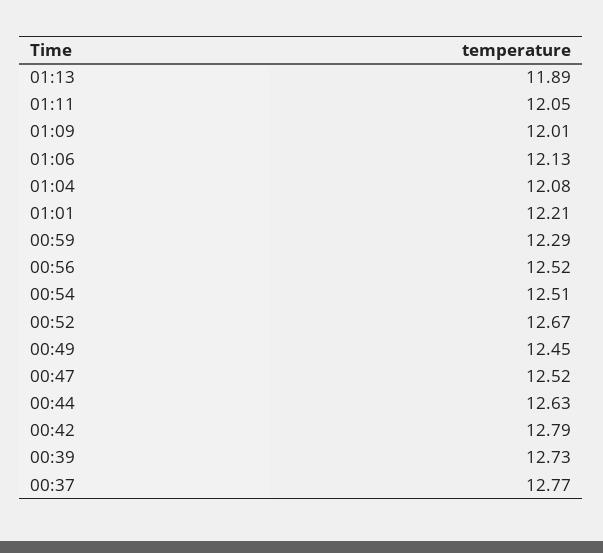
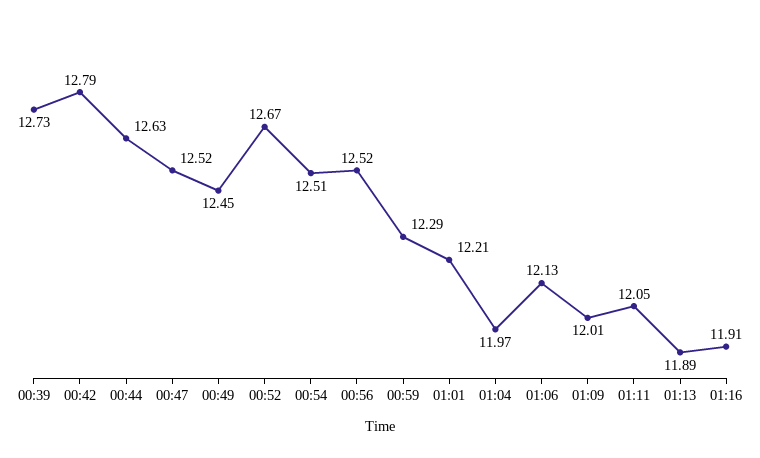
01:04: 12.08 -> 11.97
00:37: 12.77 -> none
01:16: none -> 11.91

